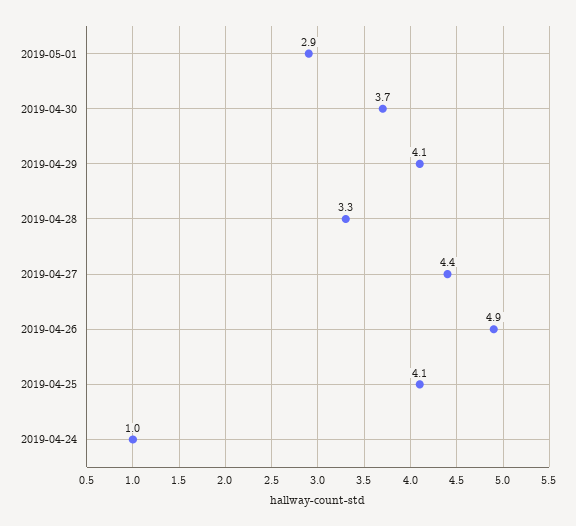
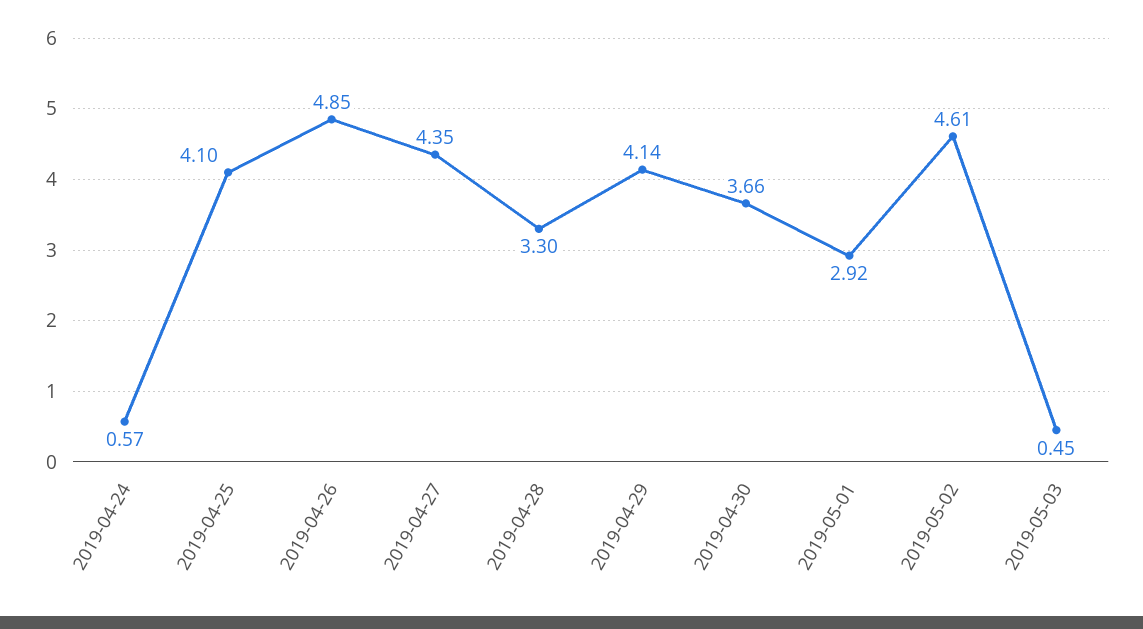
2019-04-24: 1 -> 0.57
2019-05-02: none -> 4.61
2019-05-03: none -> 0.45

